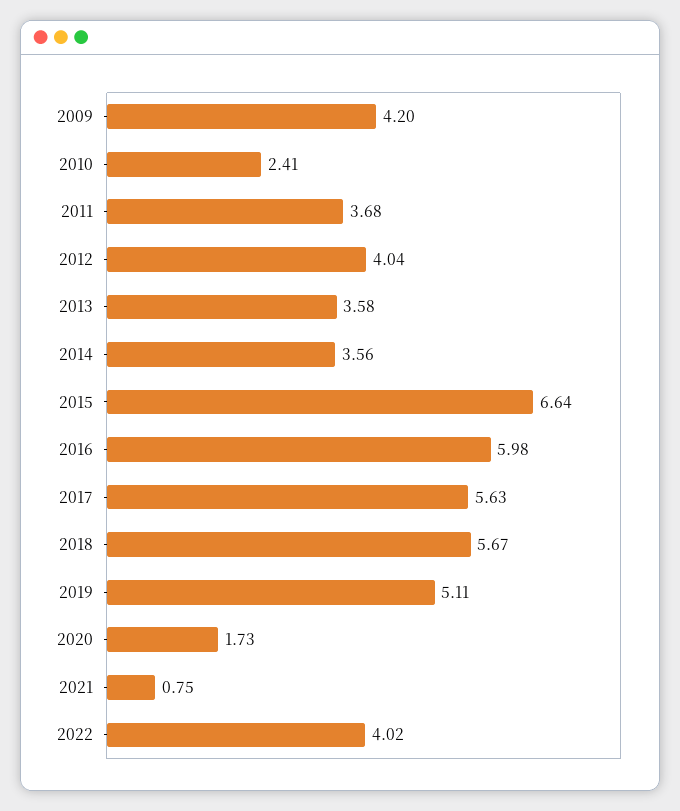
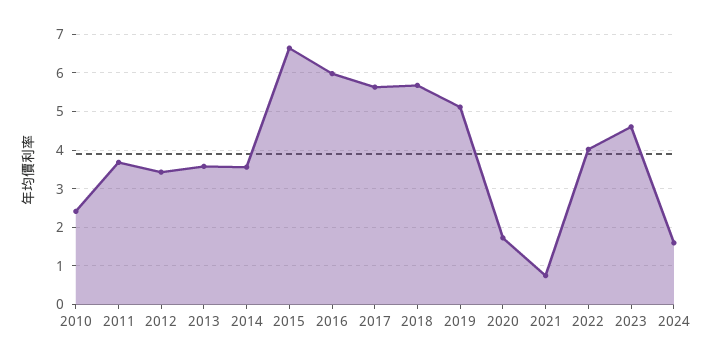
2009: 4.2 -> none
2012: 4.04 -> 3.4
2023: none -> 4.6
2024: none -> 1.6

